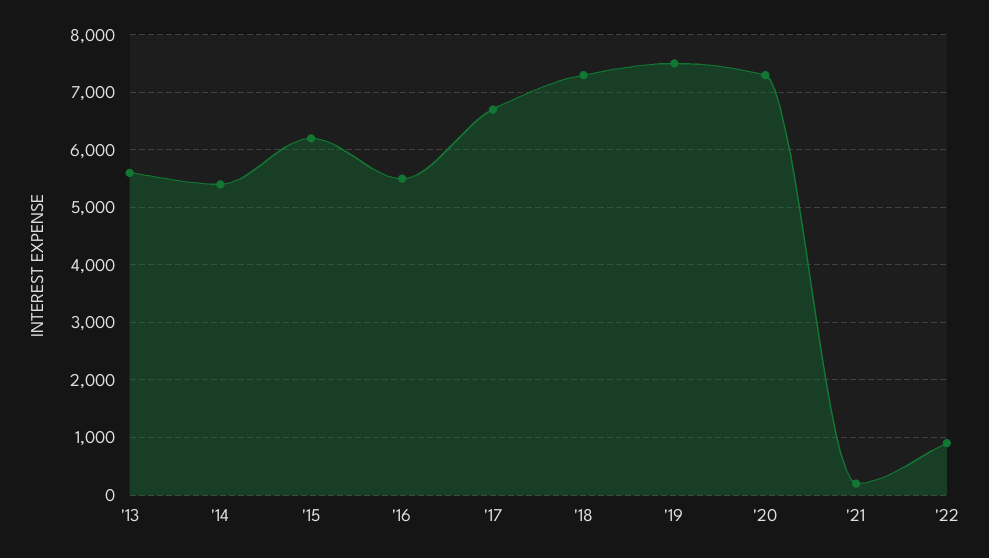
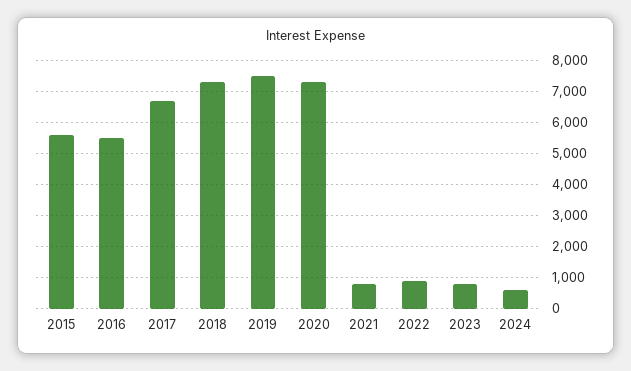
'13: 5600 -> none
'14: 5400 -> none
'15: 6200 -> 5600
'21: 200 -> 800
2023: none -> 800
2024: none -> 600

